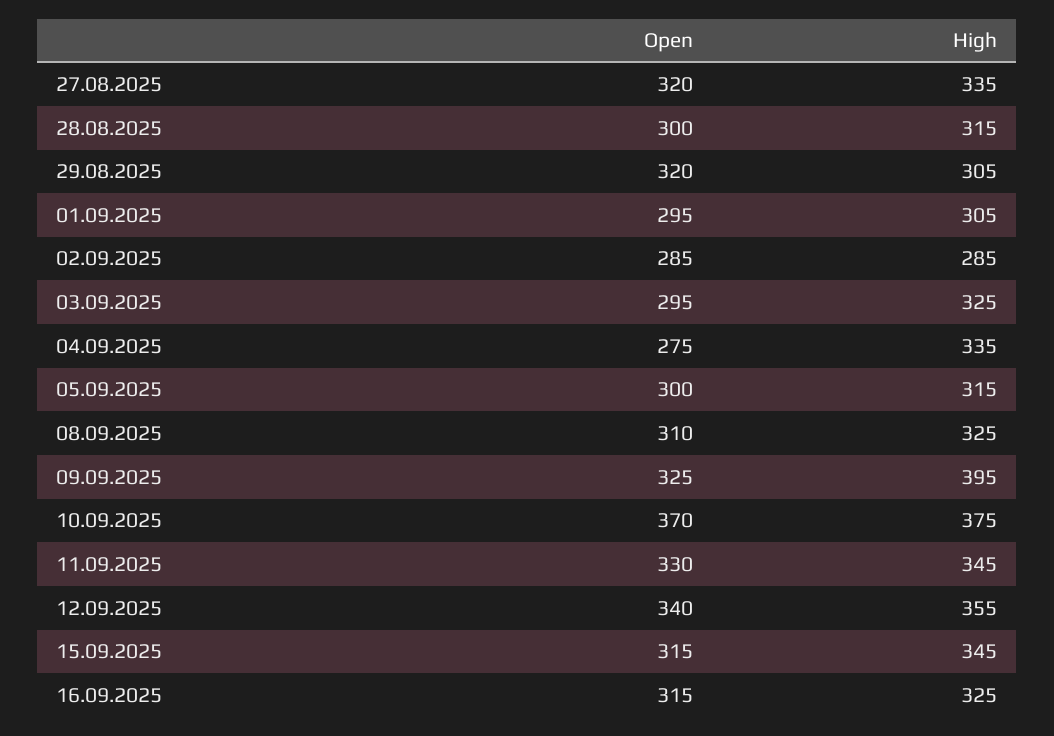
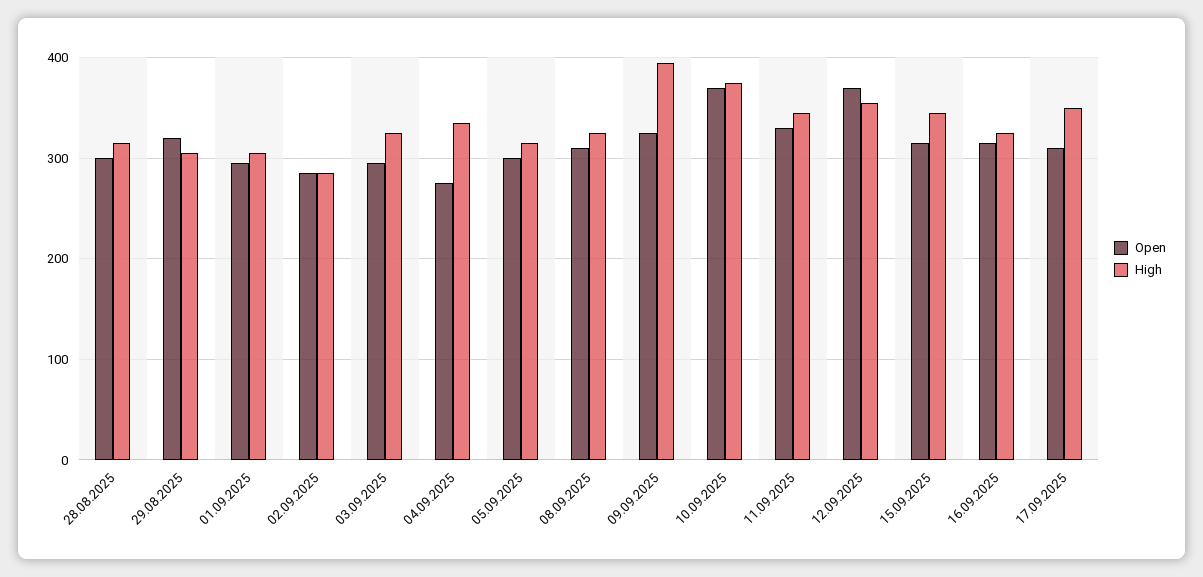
Open, 27.08.2025: 320 -> none
High, 27.08.2025: 335 -> none
Open, 12.09.2025: 340 -> 370
Open, 17.09.2025: none -> 310
High, 17.09.2025: none -> 350

